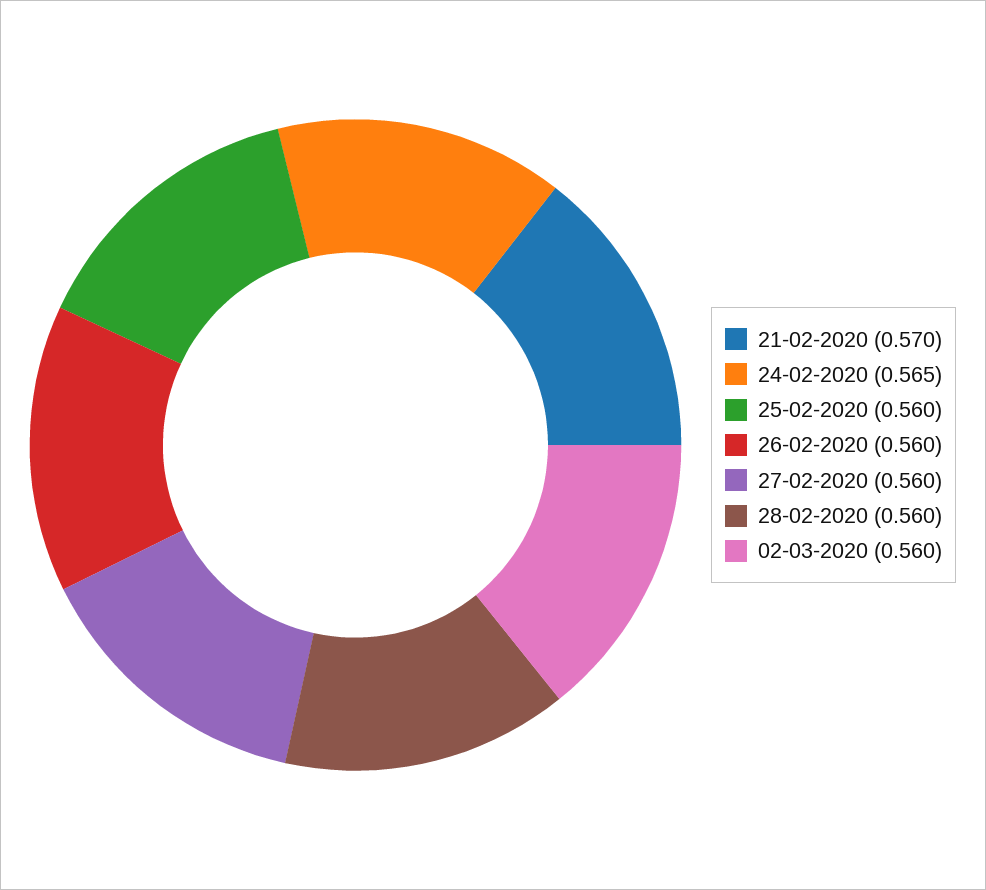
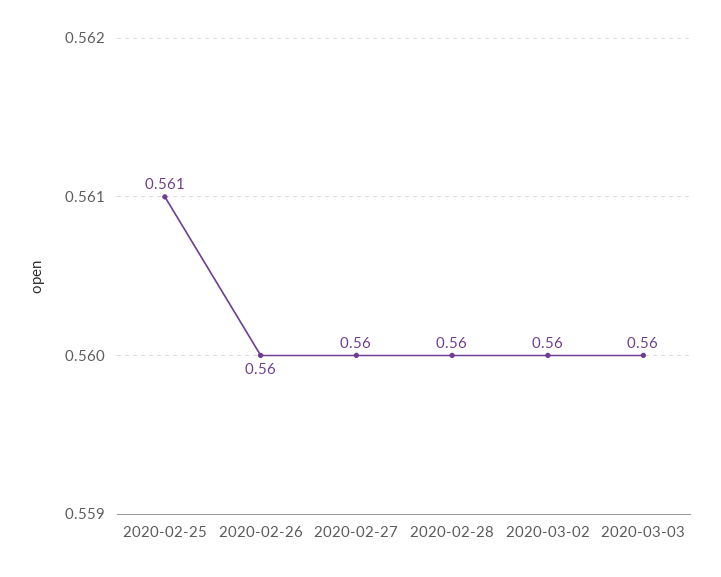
21-02-2020: 0.57 -> none
24-02-2020: 0.565 -> none
25-02-2020: 0.56 -> 0.561
2020-03-03: none -> 0.56

